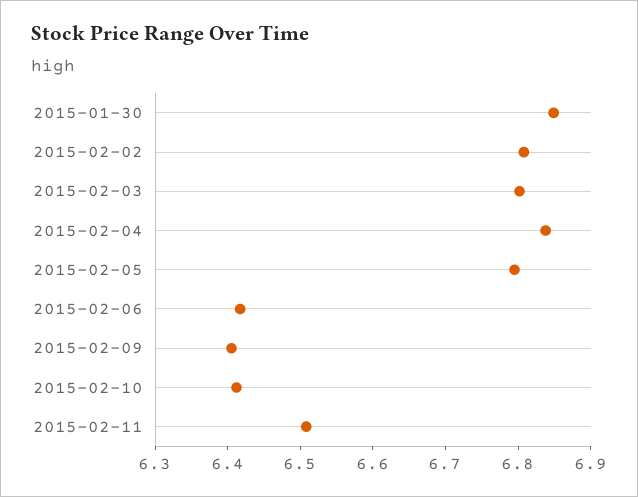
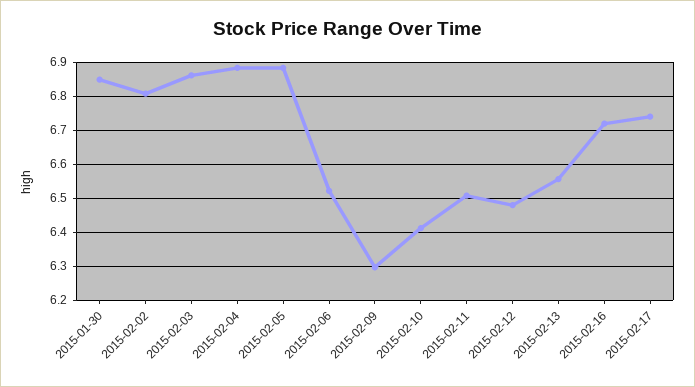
2015-02-03: 6.8 -> 6.86
2015-02-04: 6.84 -> 6.88
2015-02-05: 6.8 -> 6.88
2015-02-06: 6.42 -> 6.52
2015-02-09: 6.4 -> 6.3
2015-02-12: none -> 6.48
2015-02-13: none -> 6.56
2015-02-16: none -> 6.72
2015-02-17: none -> 6.74

